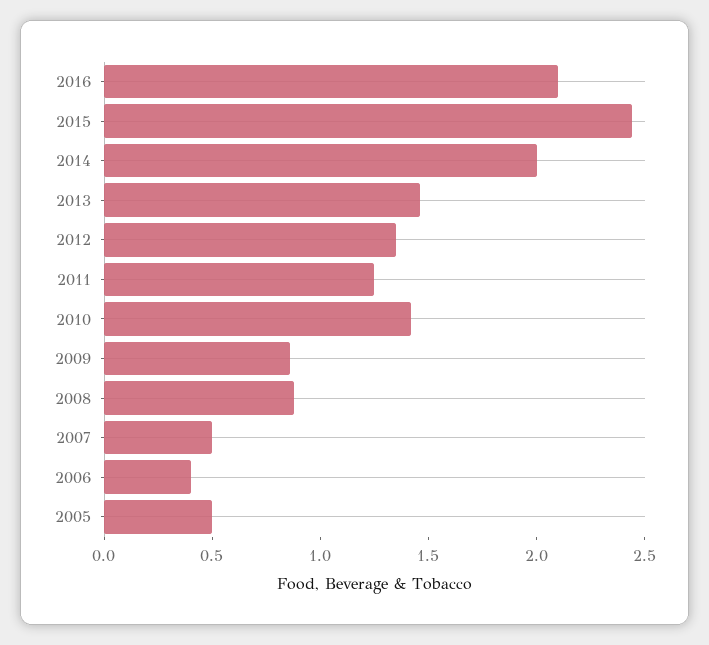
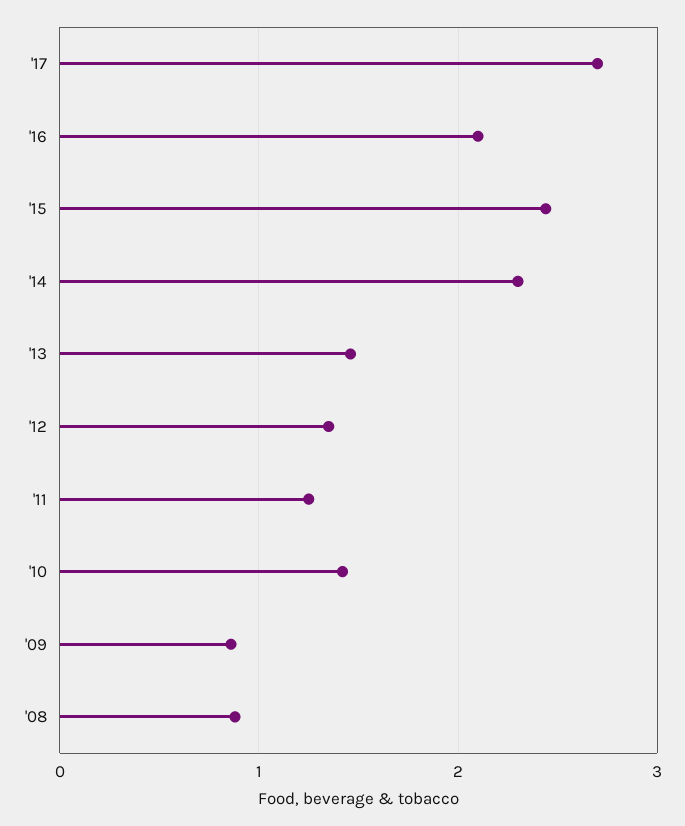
2014: 2 -> 2.3
2007: 0.5 -> none
2006: 0.4 -> none
2005: 0.5 -> none
'17: none -> 2.7

